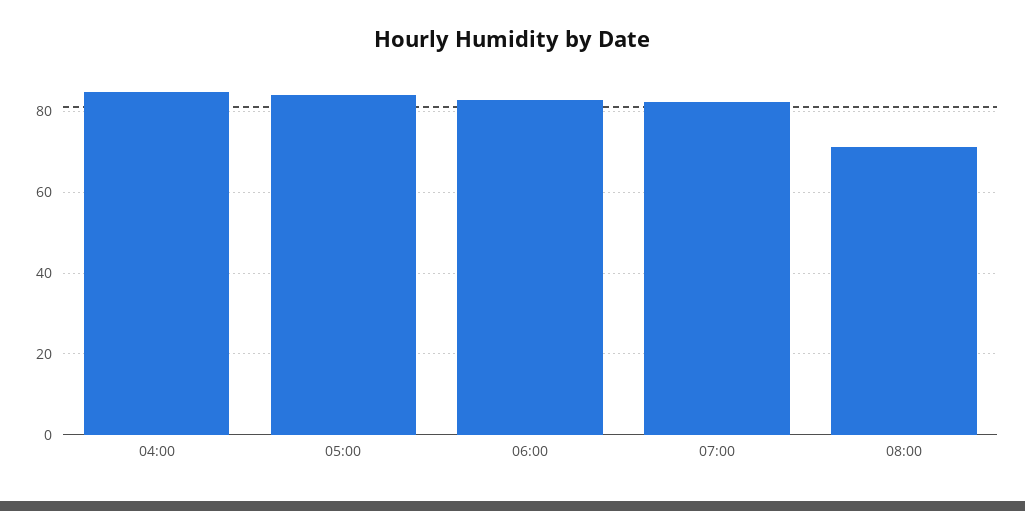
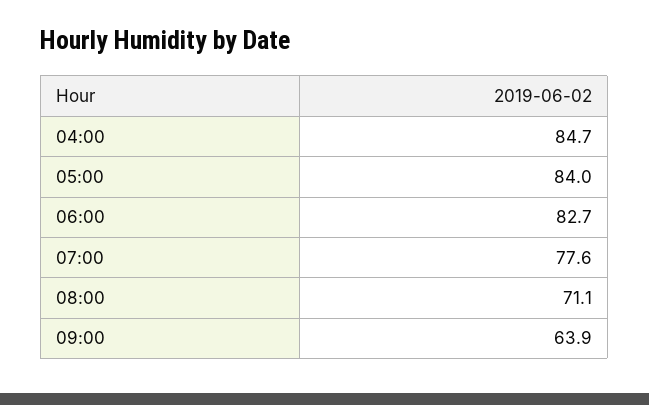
07:00: 82 -> 77.6
09:00: none -> 63.9

